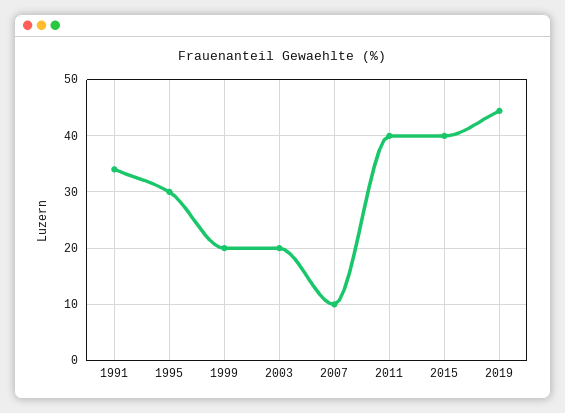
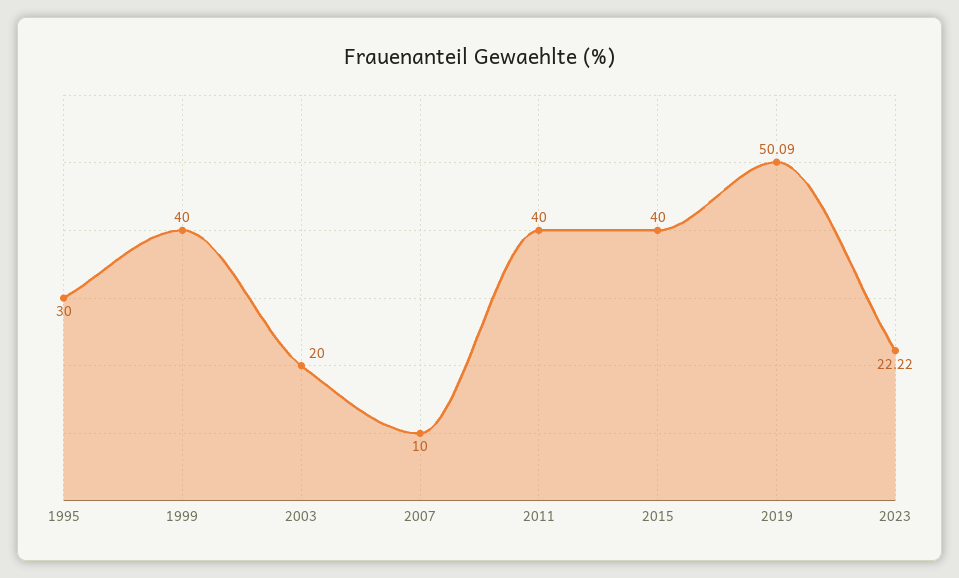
1991: 34 -> none
1999: 20 -> 40
2019: 44 -> 50.09
2023: none -> 22.22

